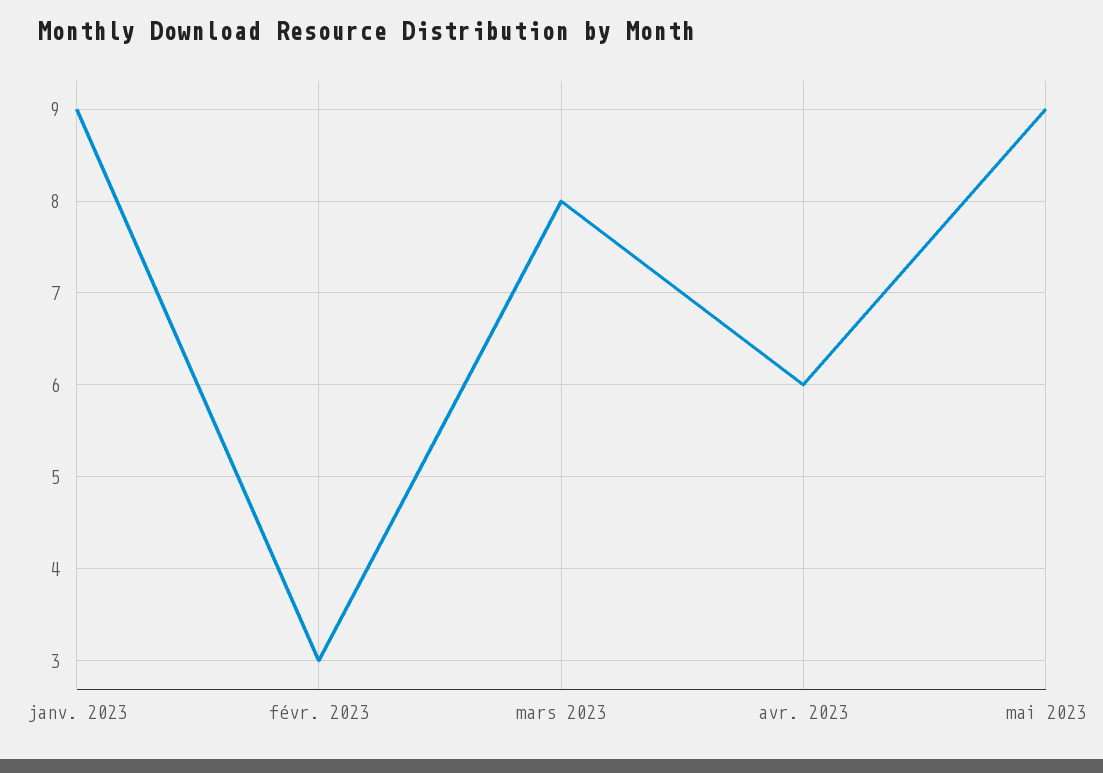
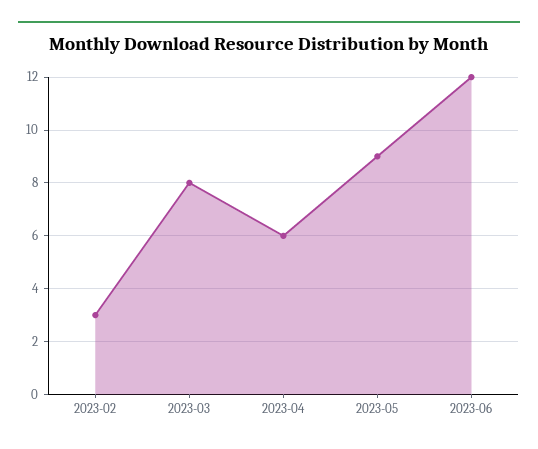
janv. 2023: 9 -> none
2023-06: none -> 12

